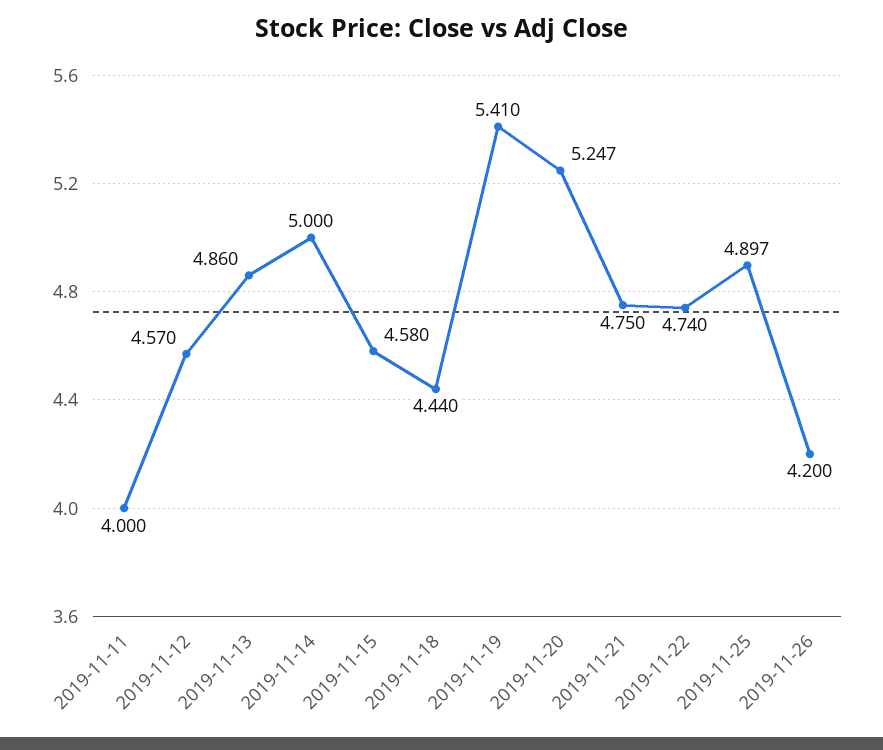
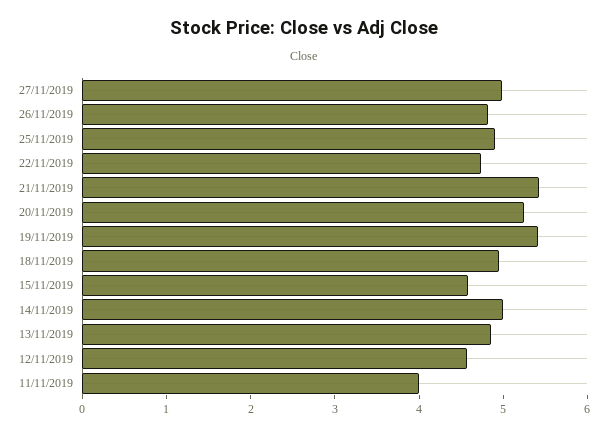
2019-11-18: 4.44 -> 5
2019-11-21: 4.75 -> 5.4
2019-11-26: 4.2 -> 4.8
27/11/2019: none -> 5

